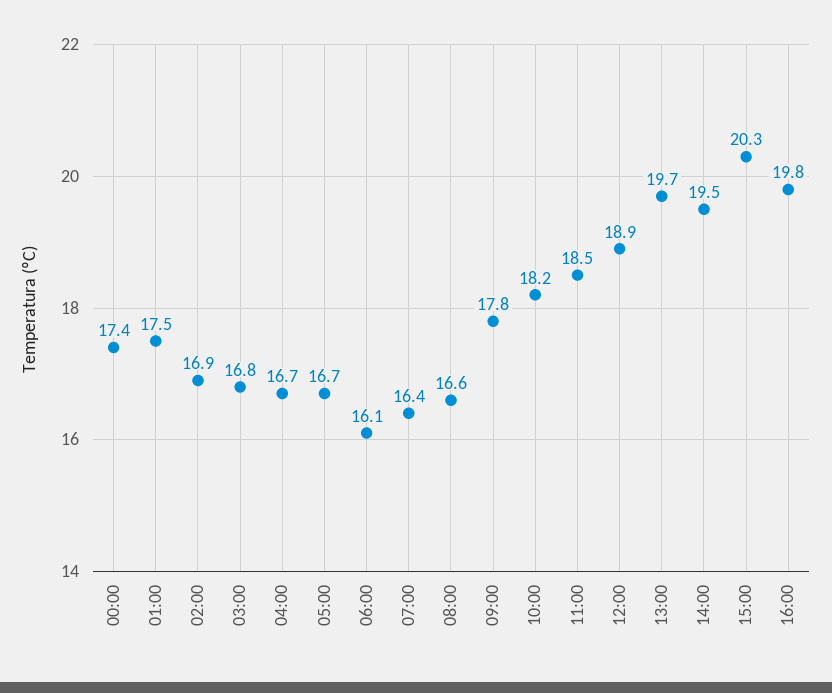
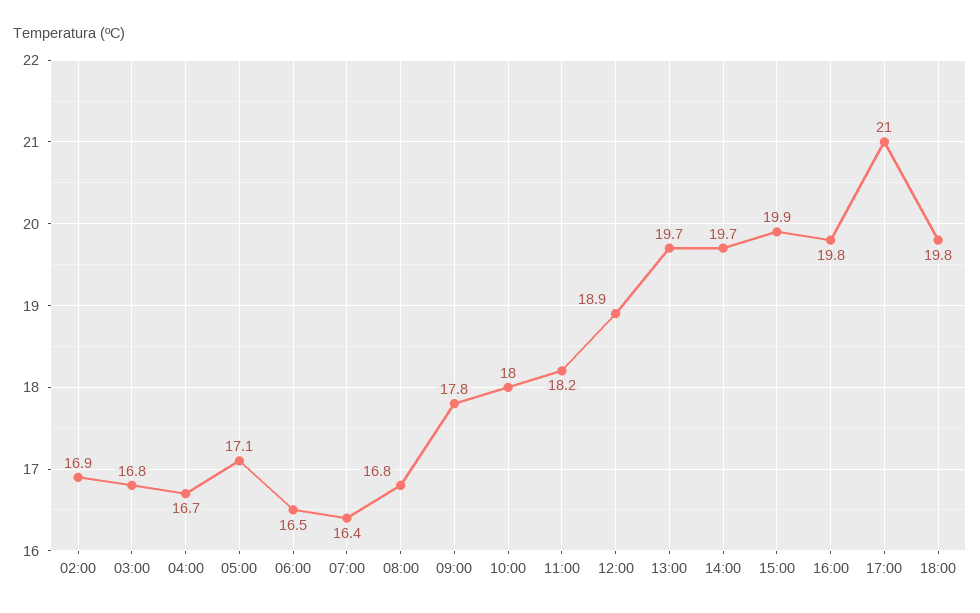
00:00: 17.4 -> none
01:00: 17.5 -> none
05:00: 16.7 -> 17.1
06:00: 16.1 -> 16.5
08:00: 16.6 -> 16.8
10:00: 18.2 -> 18
11:00: 18.5 -> 18.2
14:00: 19.5 -> 19.7
15:00: 20.3 -> 19.9
17:00: none -> 21
18:00: none -> 19.8

